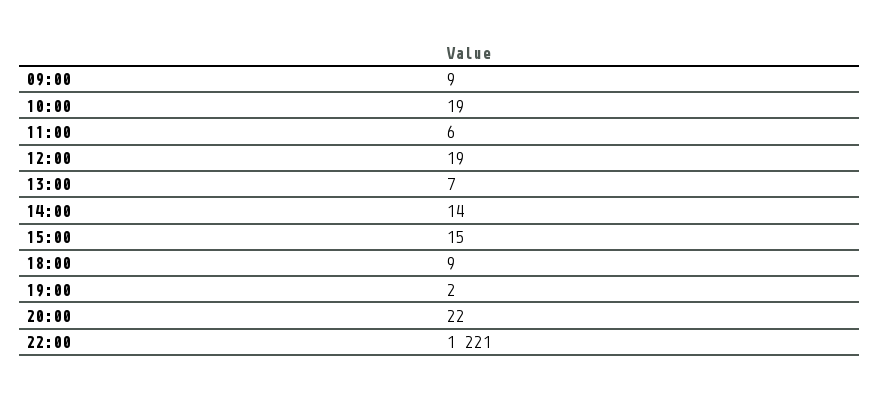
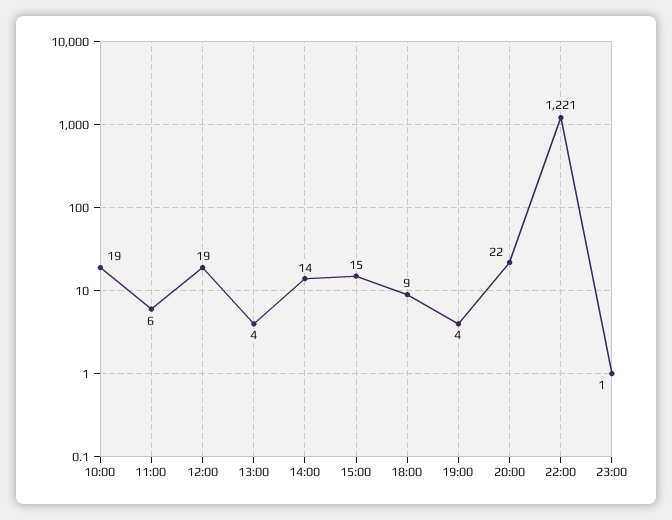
09:00: 9 -> none
13:00: 7 -> 4
19:00: 2 -> 4
23:00: none -> 1

